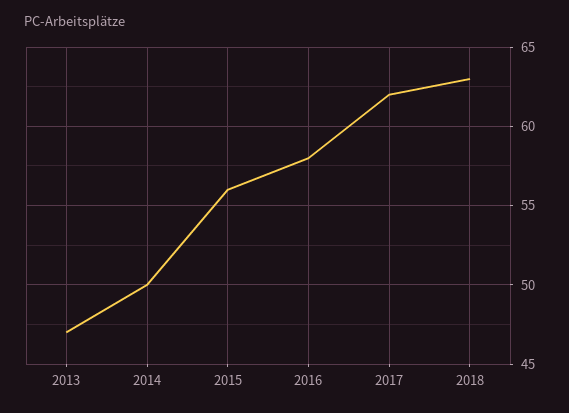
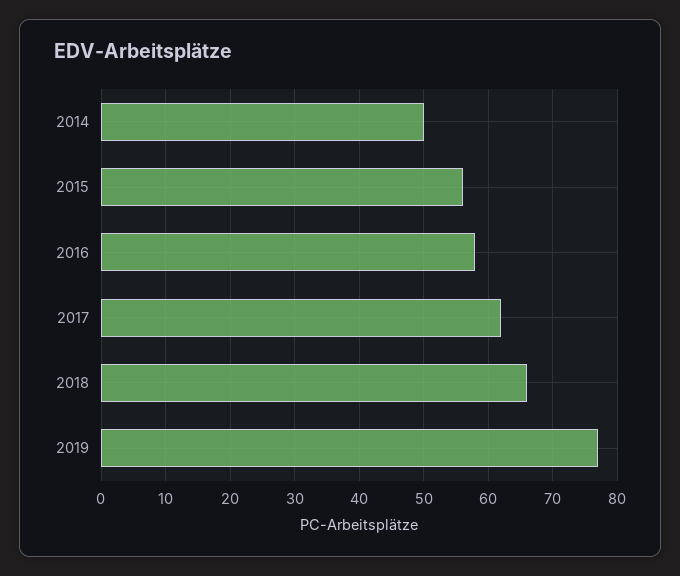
2013: 47 -> none
2018: 63 -> 66
2019: none -> 77

